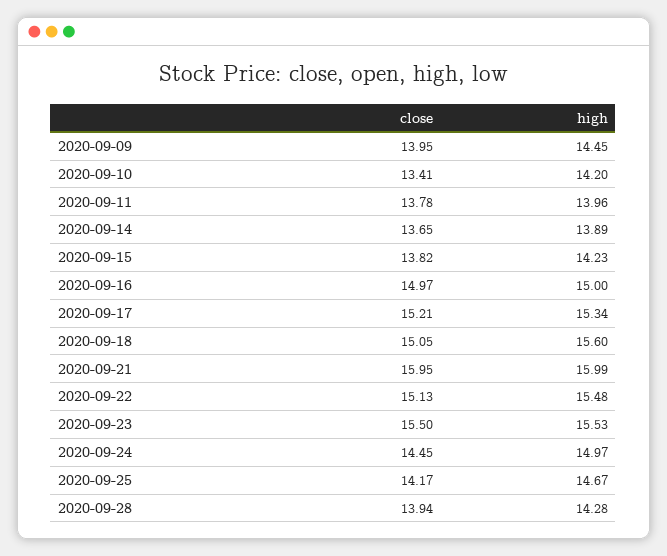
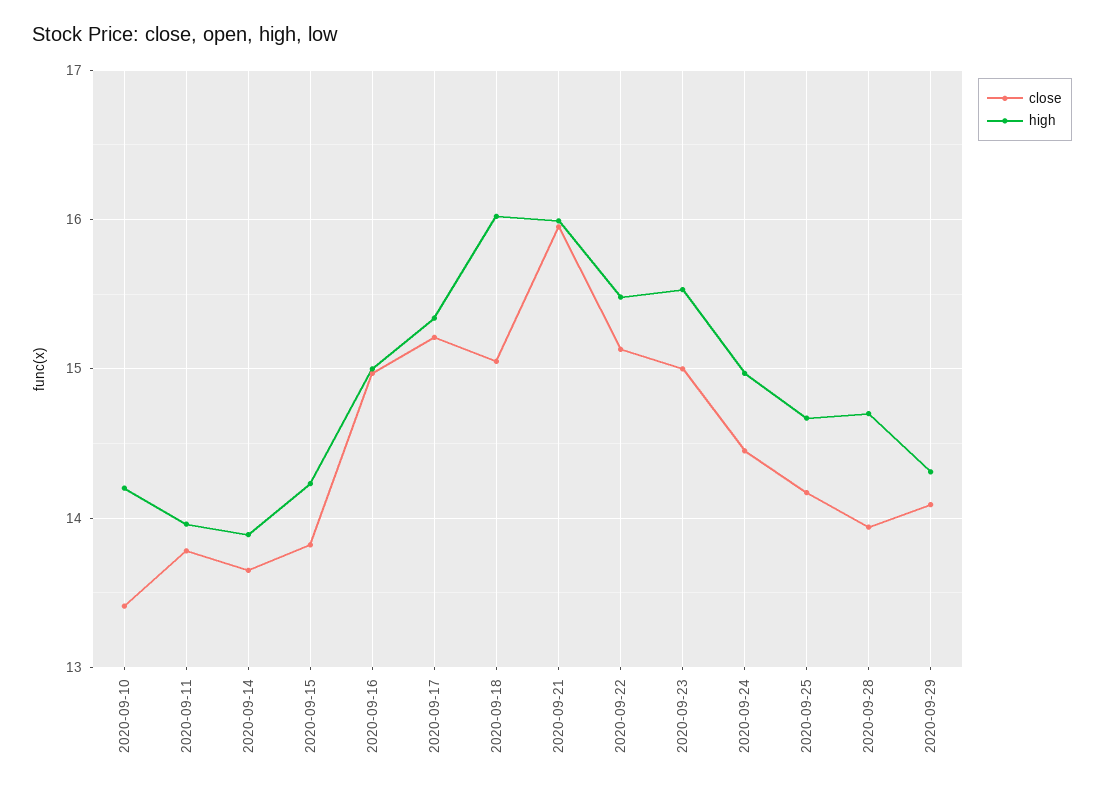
close, 2020-09-09: 13.95 -> none
high, 2020-09-09: 14.45 -> none
high, 2020-09-18: 15.6 -> 16
close, 2020-09-23: 15.5 -> 15
high, 2020-09-28: 14.28 -> 14.7
close, 2020-09-29: none -> 14.1
high, 2020-09-29: none -> 14.3

